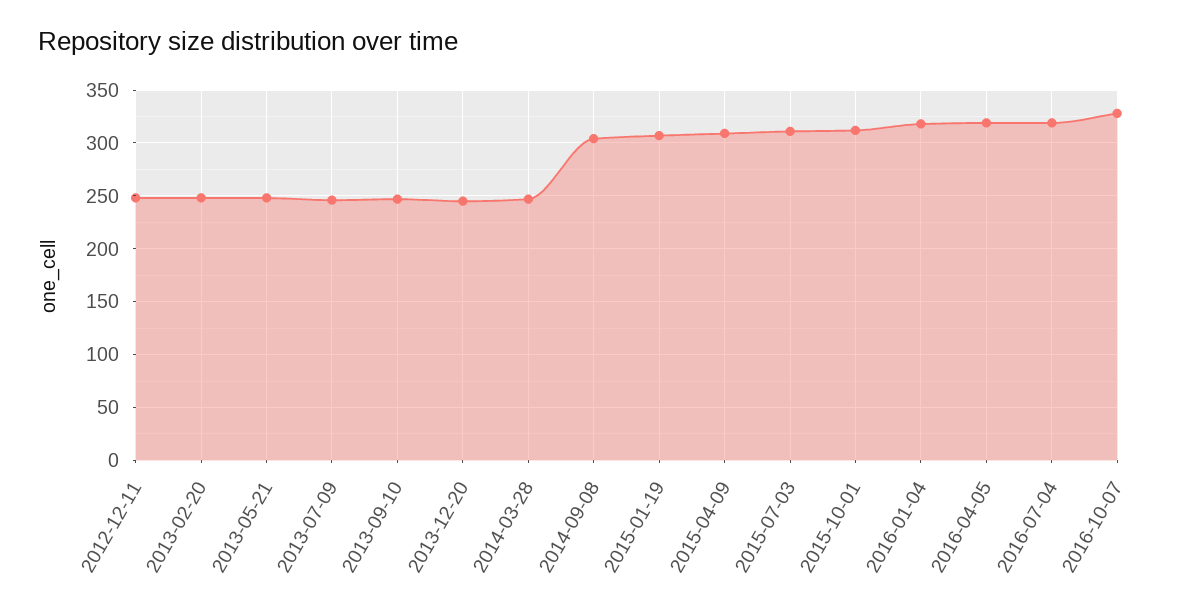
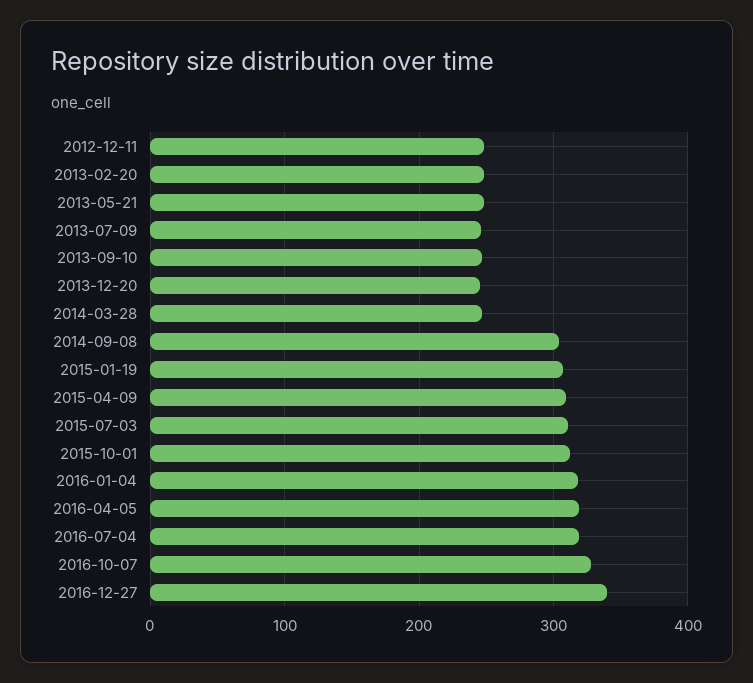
2016-12-27: none -> 340

